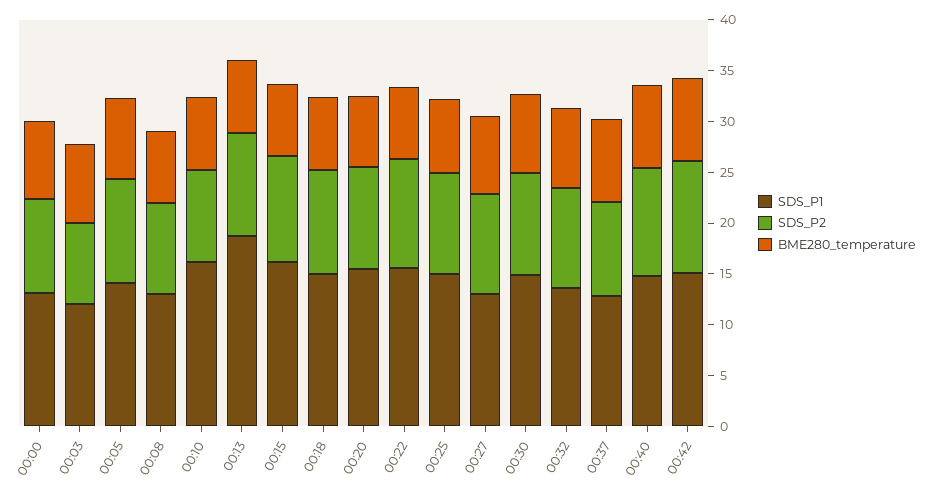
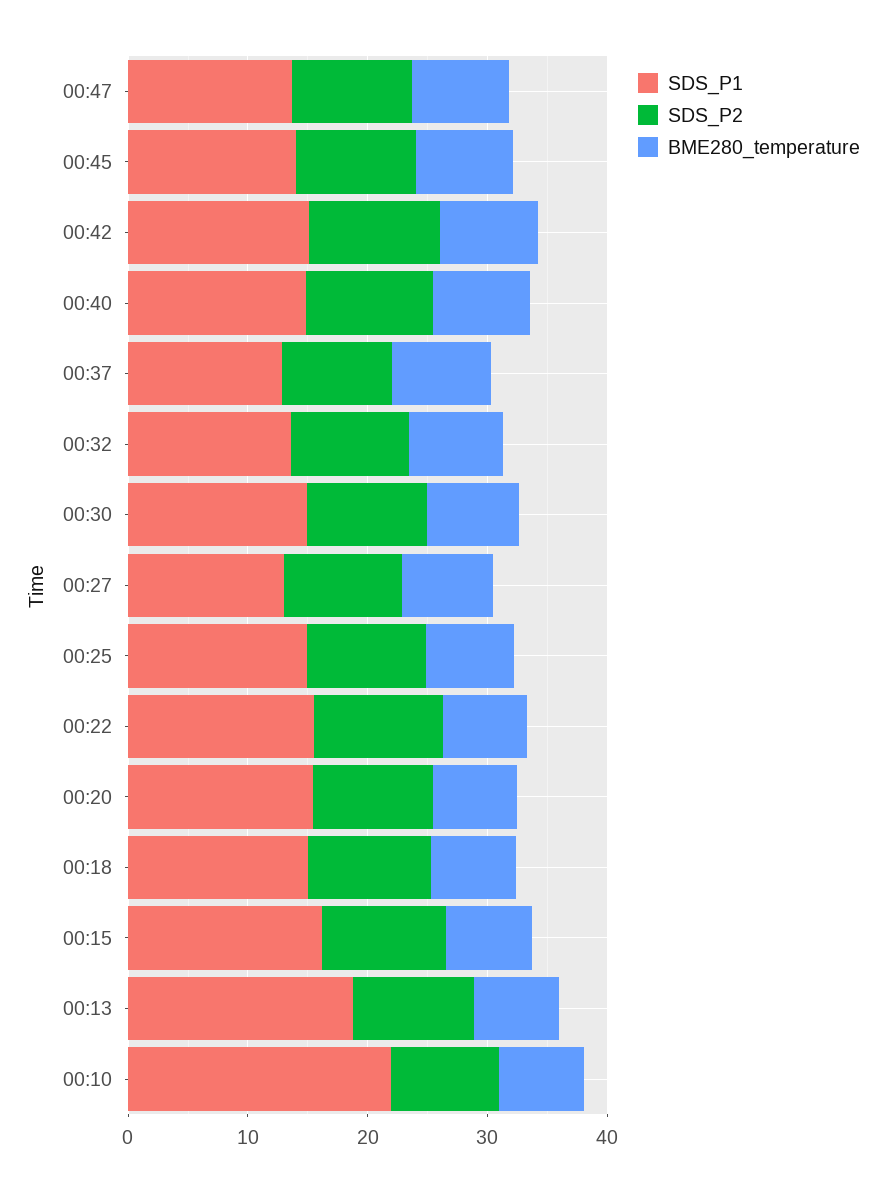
SDS_P1, 00:00: 13 -> none
SDS_P2, 00:00: 9 -> none
BME280_temperature, 00:00: 8 -> none
SDS_P1, 00:03: 12 -> none
SDS_P2, 00:03: 8 -> none
BME280_temperature, 00:03: 8 -> none
SDS_P1, 00:05: 14 -> none
SDS_P2, 00:05: 10 -> none
BME280_temperature, 00:05: 8 -> none
SDS_P1, 00:08: 13 -> none
SDS_P2, 00:08: 9 -> none
BME280_temperature, 00:08: 7 -> none
SDS_P1, 00:10: 16 -> 22
SDS_P1, 00:47: none -> 14
SDS_P2, 00:47: none -> 10
BME280_temperature, 00:47: none -> 8
SDS_P1, 00:45: none -> 14
SDS_P2, 00:45: none -> 10
BME280_temperature, 00:45: none -> 8

